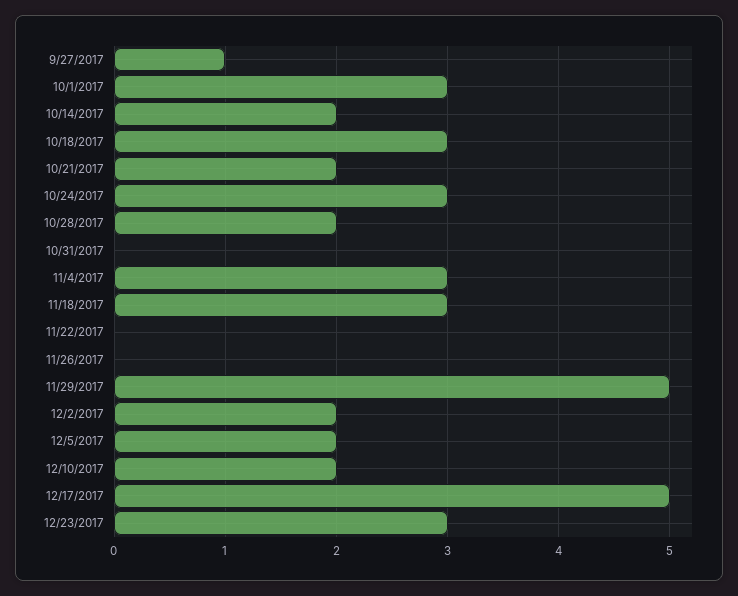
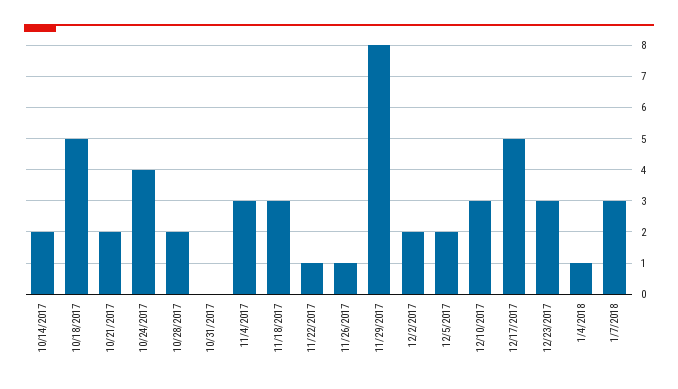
9/27/2017: 1 -> none
10/1/2017: 3 -> none
10/18/2017: 3 -> 5
10/24/2017: 3 -> 4
11/22/2017: 0 -> 1
11/26/2017: 0 -> 1
11/29/2017: 5 -> 8
12/10/2017: 2 -> 3
1/4/2018: none -> 1
1/7/2018: none -> 3

